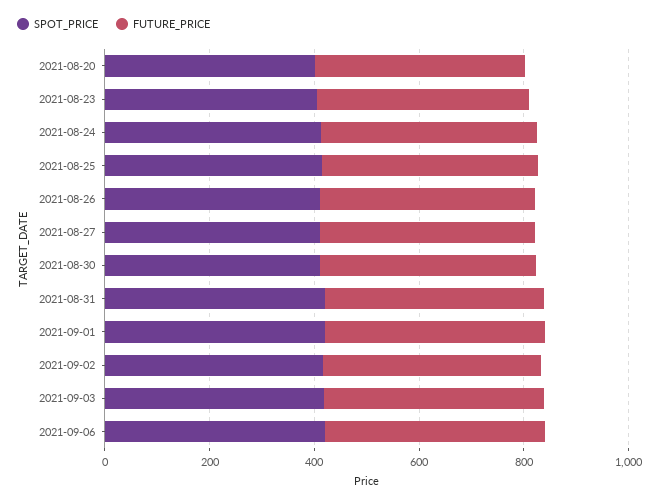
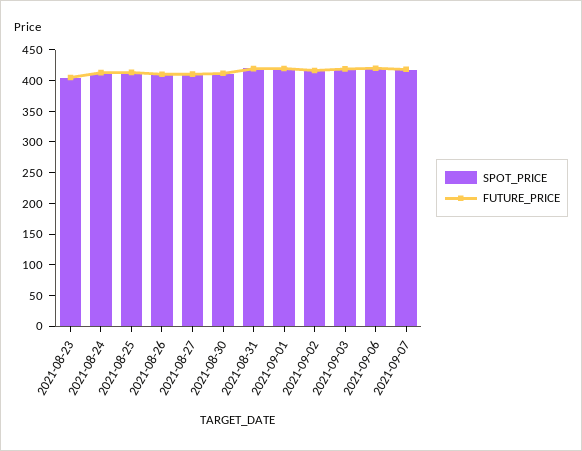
SPOT_PRICE, 2021-08-20: 400 -> none
FUTURE_PRICE, 2021-08-20: 400 -> none
SPOT_PRICE, 2021-09-07: none -> 425
FUTURE_PRICE, 2021-09-07: none -> 425

